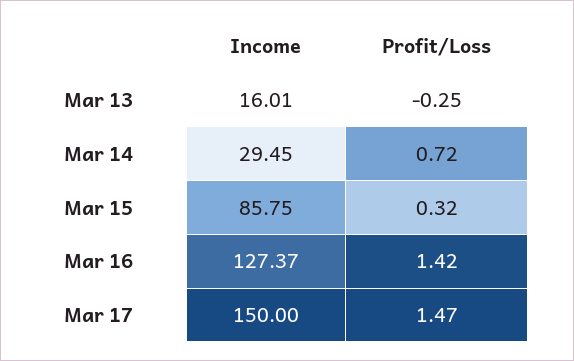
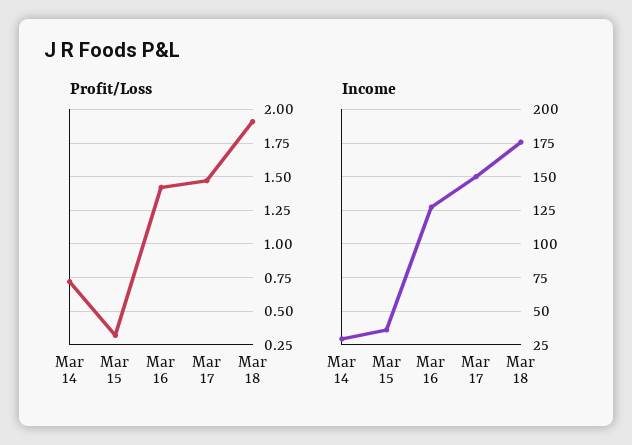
Income, Mar 13: 16.01 -> none
Profit/Loss, Mar 13: -0.25 -> none
Income, Mar 15: 85.75 -> 35
Profit/Loss, Mar 18: none -> 1.9
Income, Mar 18: none -> 175

